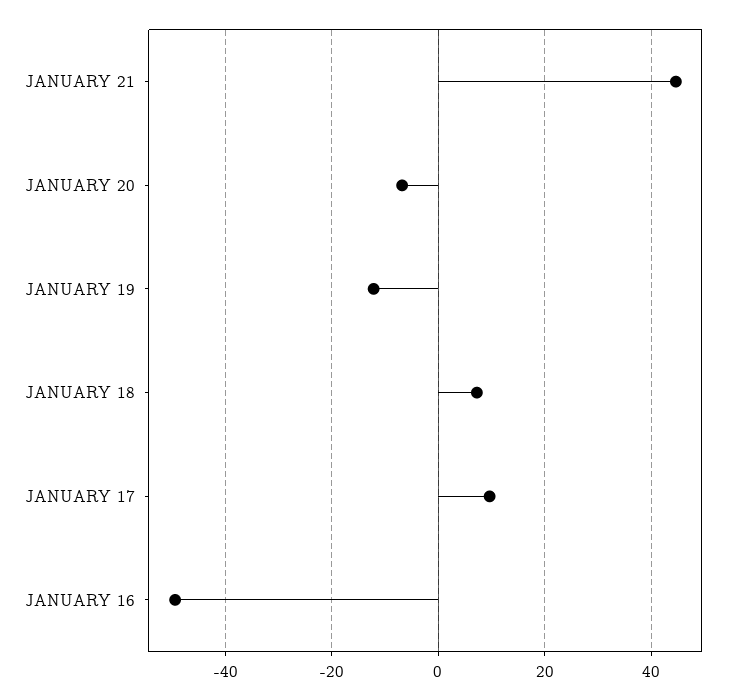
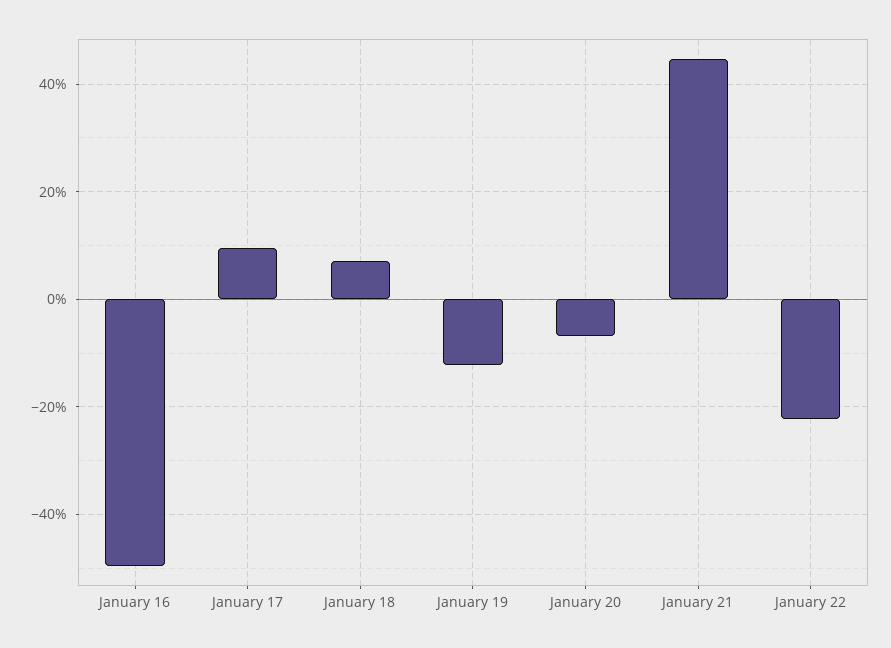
January 22: none -> -22

